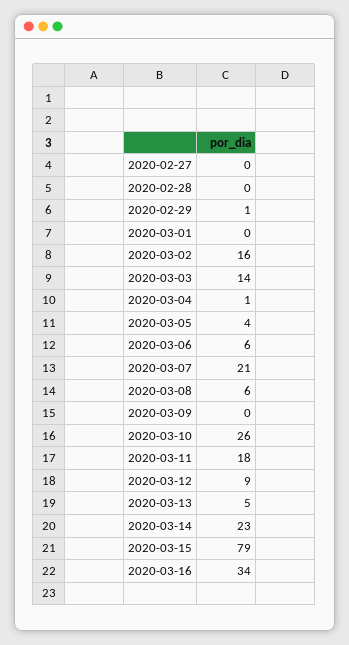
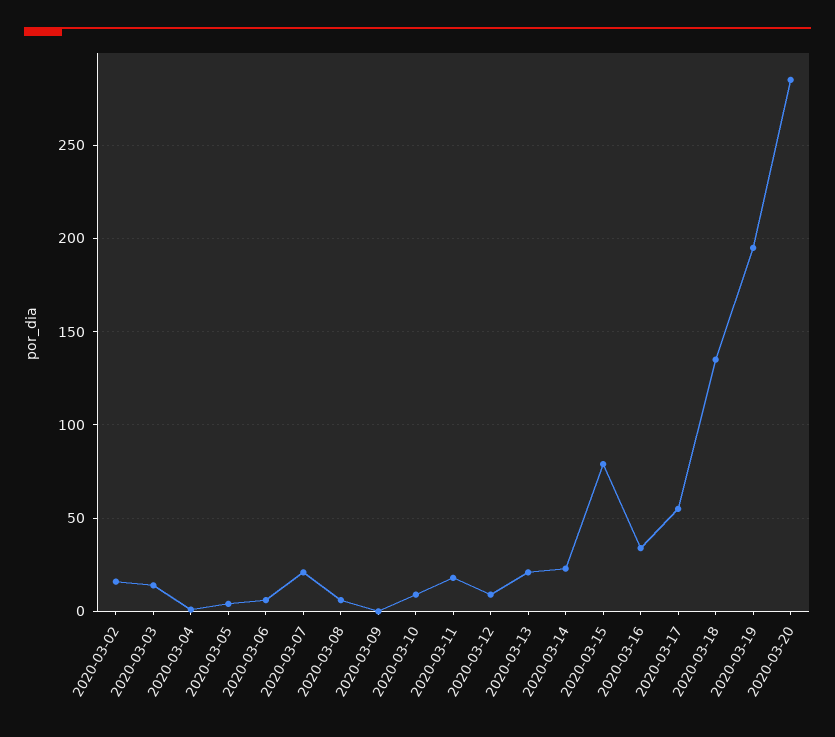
2020-02-27: 0 -> none
2020-02-28: 0 -> none
2020-02-29: 1 -> none
2020-03-01: 0 -> none
2020-03-10: 26 -> 10
2020-03-13: 5 -> 20
2020-03-17: none -> 55
2020-03-18: none -> 135
2020-03-19: none -> 195
2020-03-20: none -> 285

